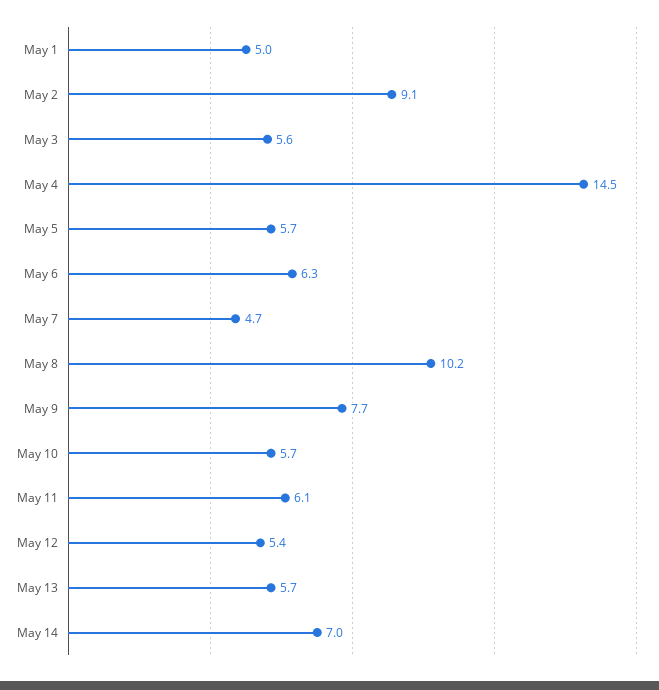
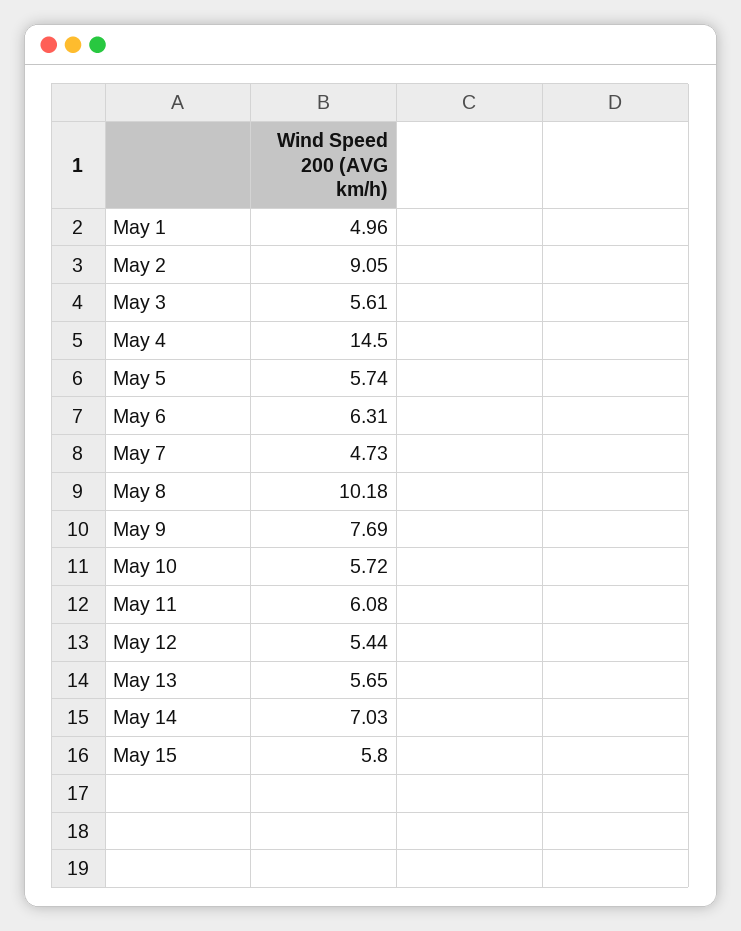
May 15: none -> 5.8

